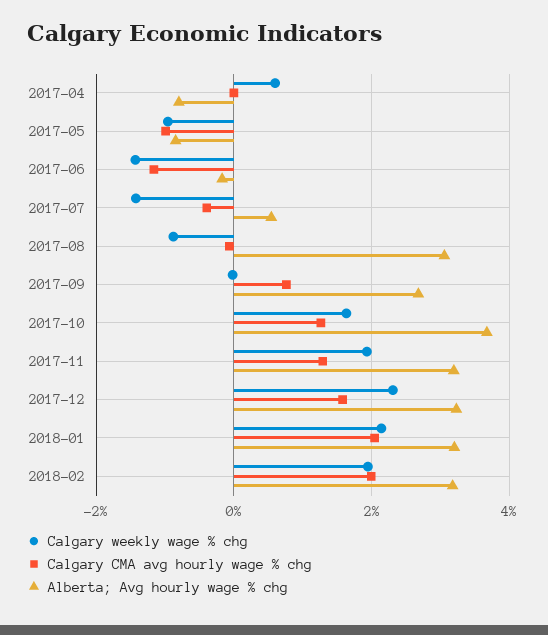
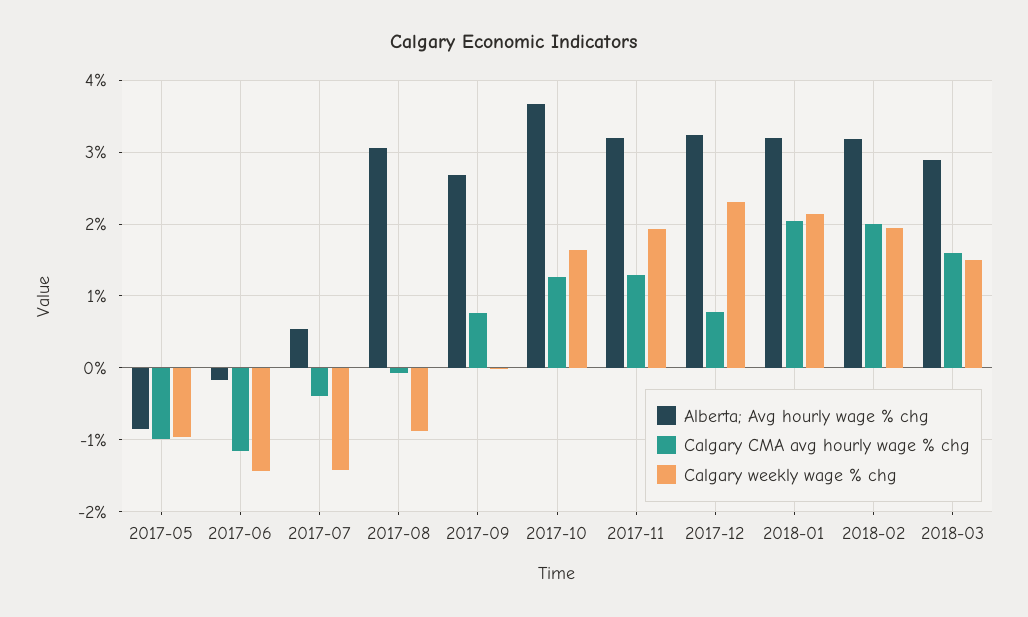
Calgary weekly wage % chg, 2017-04: 0.6 -> none
Calgary CMA avg hourly wage % chg, 2017-04: 0 -> none
Alberta; Avg hourly wage % chg, 2017-04: -0.8 -> none
Calgary CMA avg hourly wage % chg, 2017-12: 1.6 -> 0.8
Alberta; Avg hourly wage % chg, 2018-03: none -> 2.9
Calgary CMA avg hourly wage % chg, 2018-03: none -> 1.6
Calgary weekly wage % chg, 2018-03: none -> 1.5

